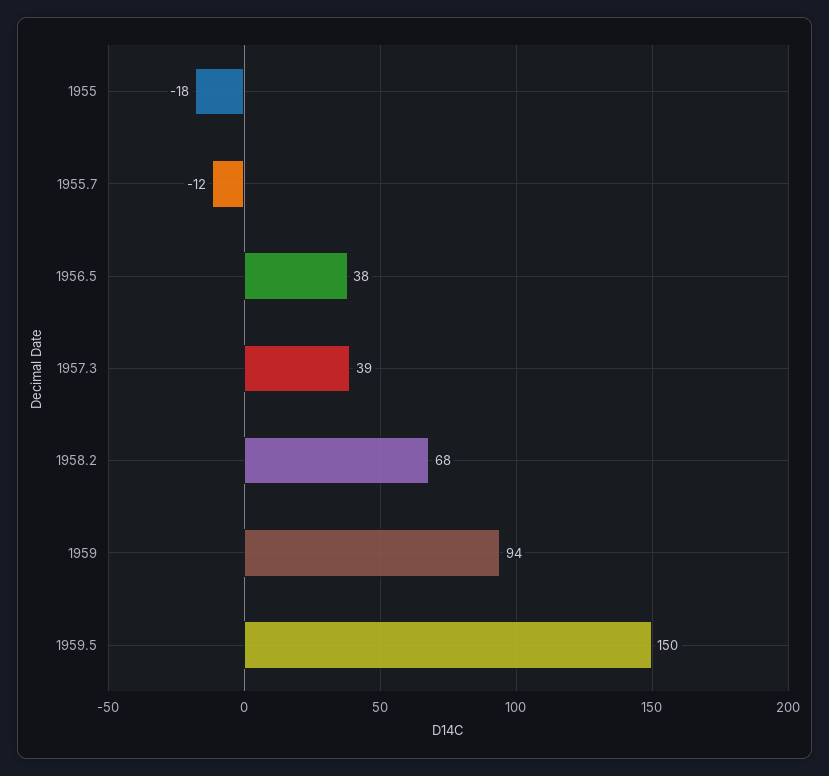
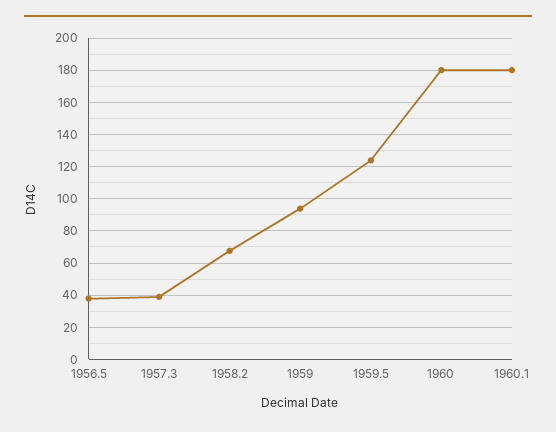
1955: -18 -> none
1955.7: -12 -> none
1959.5: 150 -> 125
1960: none -> 180
1960.1: none -> 180

